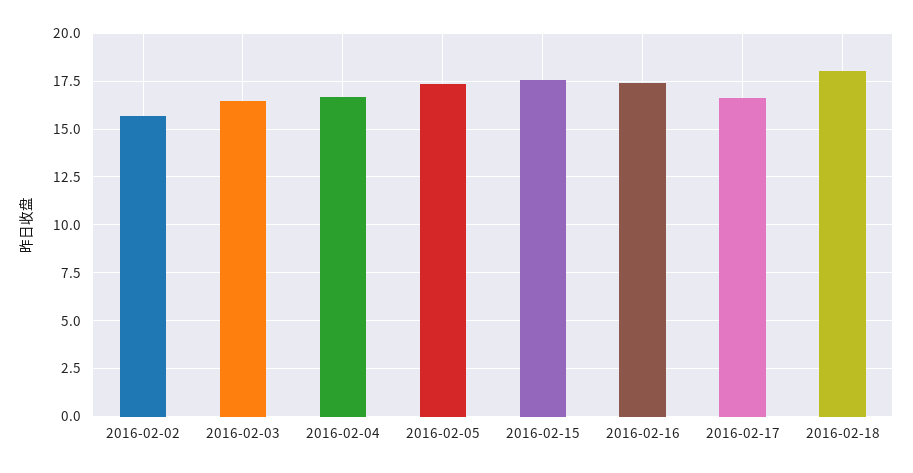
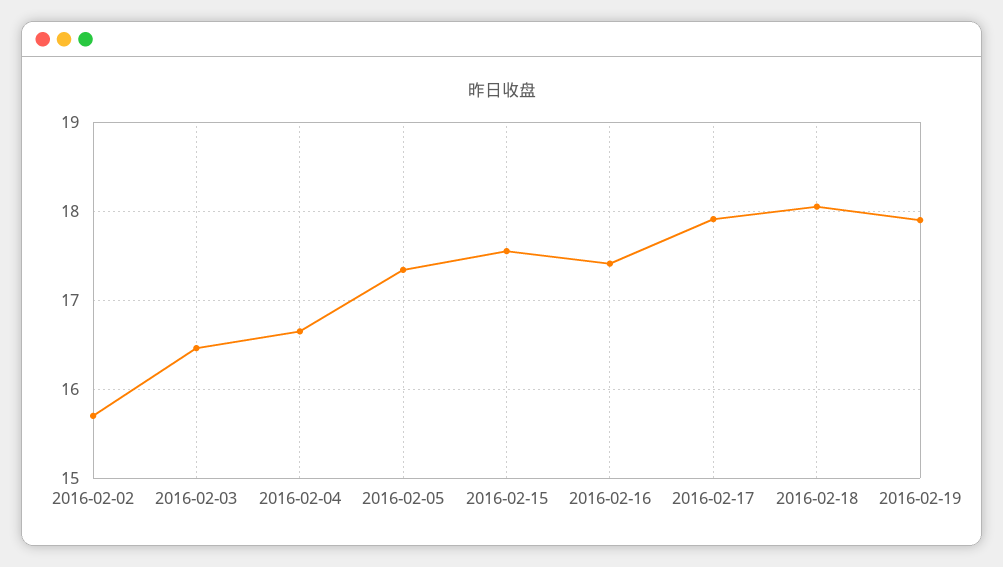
2016-02-17: 16.5 -> 17.9
2016-02-19: none -> 17.9

